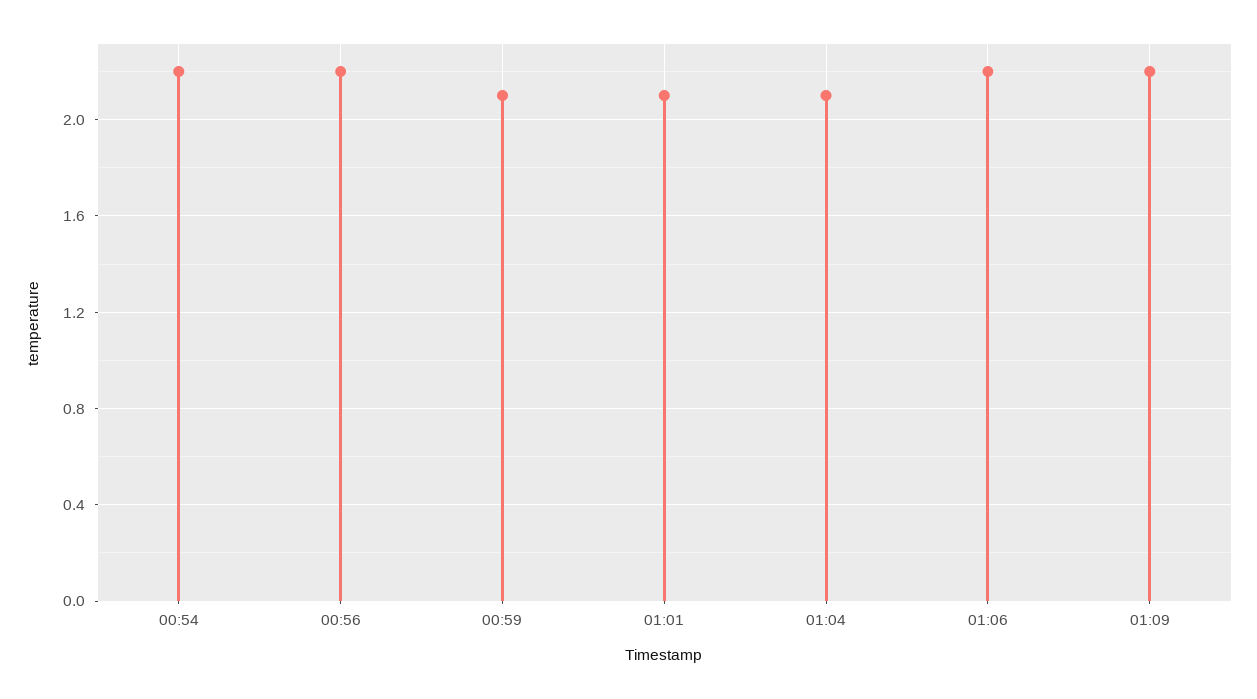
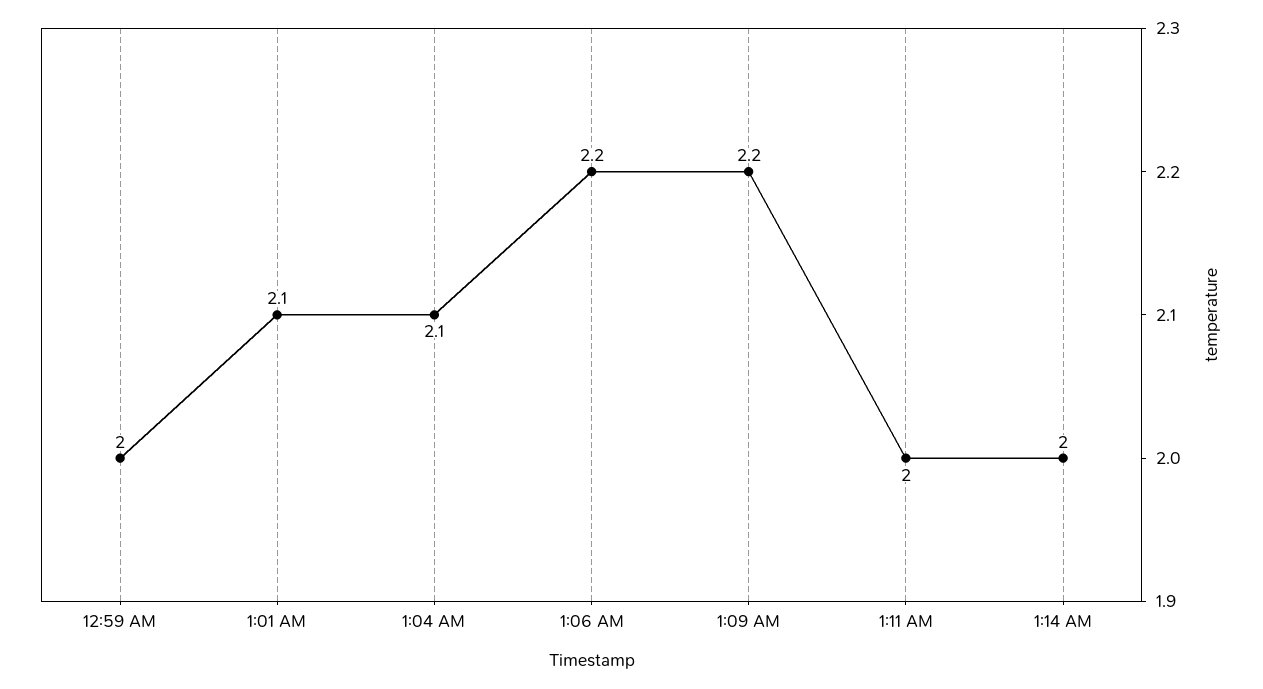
00:54: 2.2 -> none
00:56: 2.2 -> none
00:59: 2.1 -> 2
1:11 AM: none -> 2
1:14 AM: none -> 2

